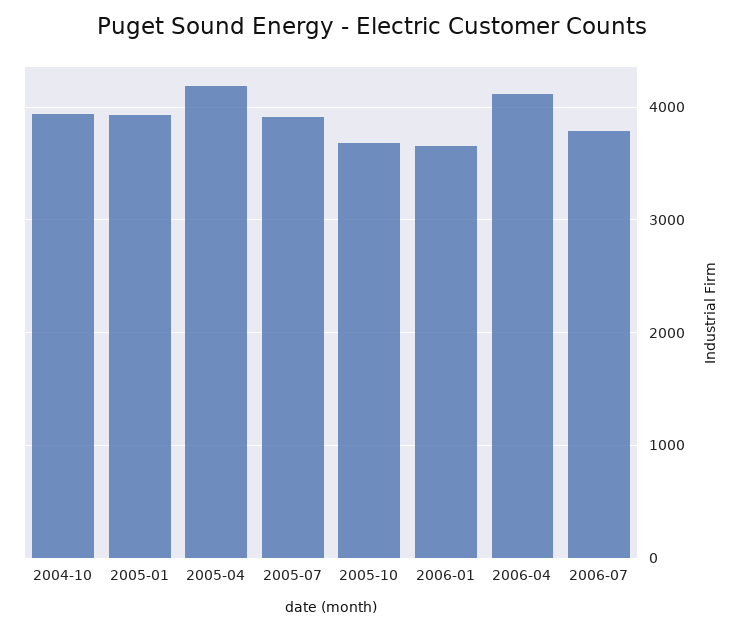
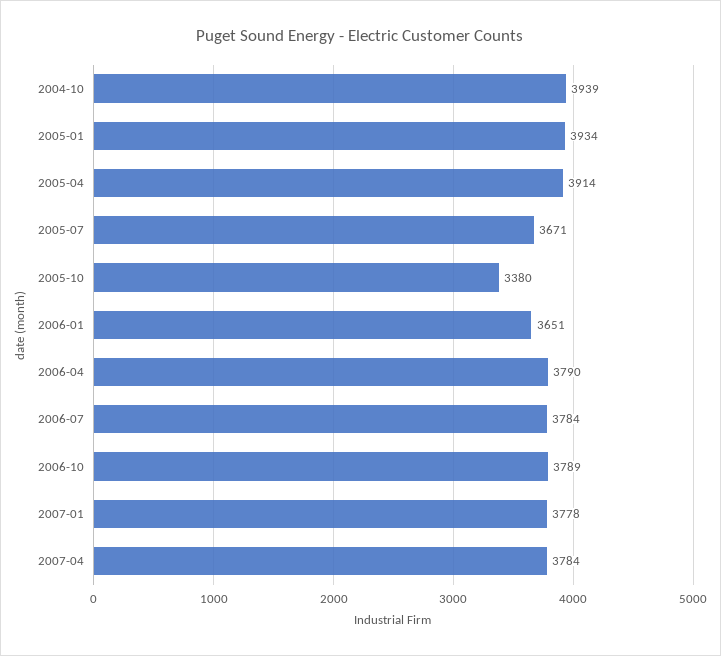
2005-04: 4200 -> 3914
2005-07: 3900 -> 3671
2005-10: 3700 -> 3380
2006-04: 4100 -> 3790
2006-10: none -> 3789
2007-01: none -> 3778
2007-04: none -> 3784

